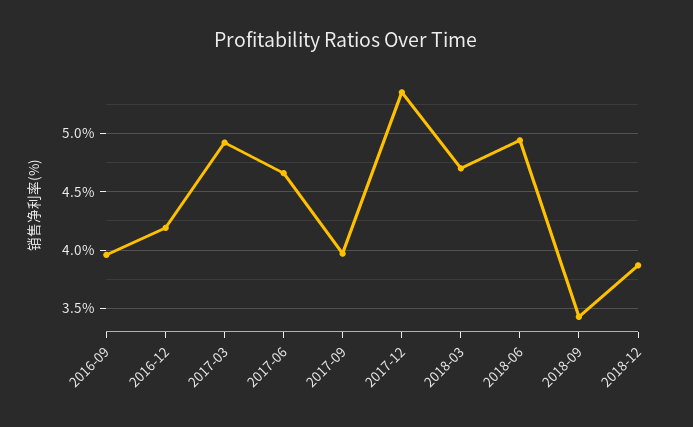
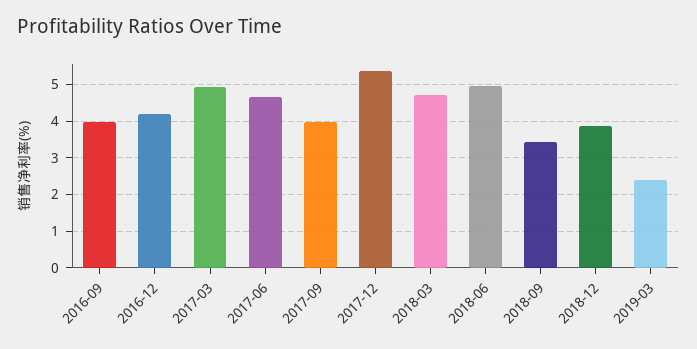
2019-03: none -> 2.4

